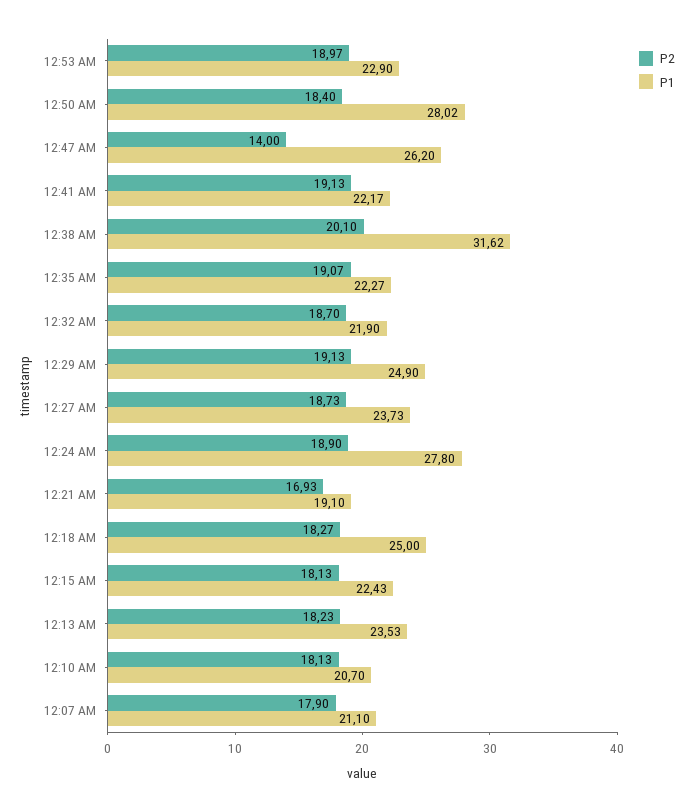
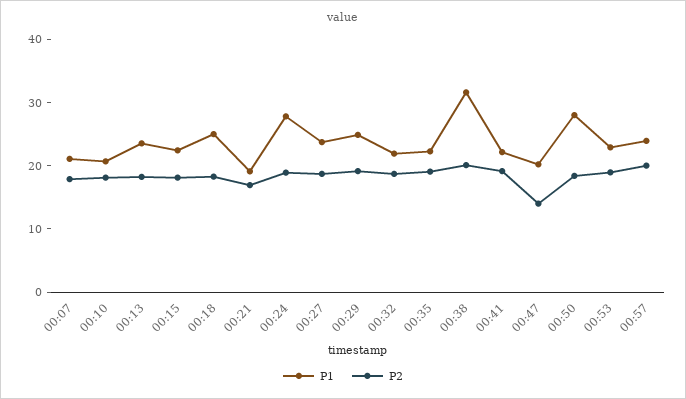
P1, 12:47 AM: 26.2 -> 20
P1, 00:57: none -> 24
P2, 00:57: none -> 20

